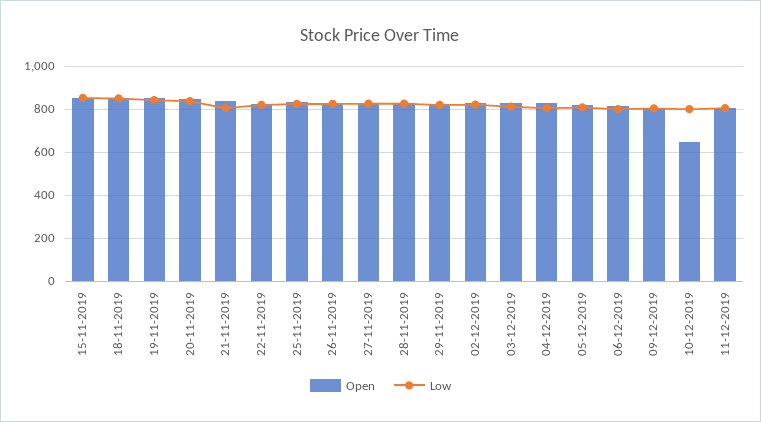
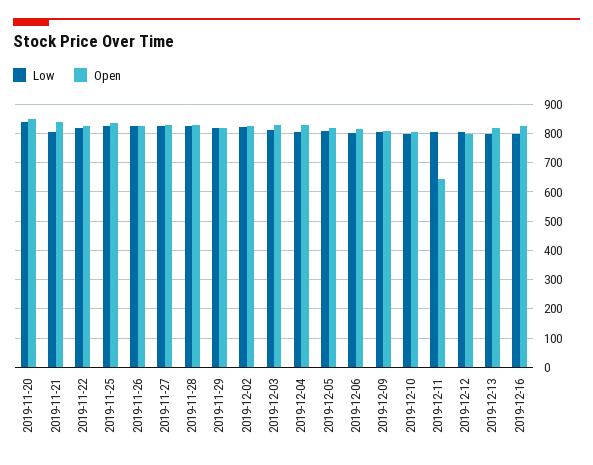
Open, 15-11-2019: 850 -> none
Low, 15-11-2019: 850 -> none
Open, 18-11-2019: 850 -> none
Low, 18-11-2019: 850 -> none
Open, 19-11-2019: 850 -> none
Low, 19-11-2019: 850 -> none
Open, 10-12-2019: 650 -> 800
Open, 11-12-2019: 800 -> 650
Low, 2019-12-12: none -> 800
Open, 2019-12-12: none -> 800
Low, 2019-12-13: none -> 800
Open, 2019-12-13: none -> 825
Low, 2019-12-16: none -> 800
Open, 2019-12-16: none -> 825

